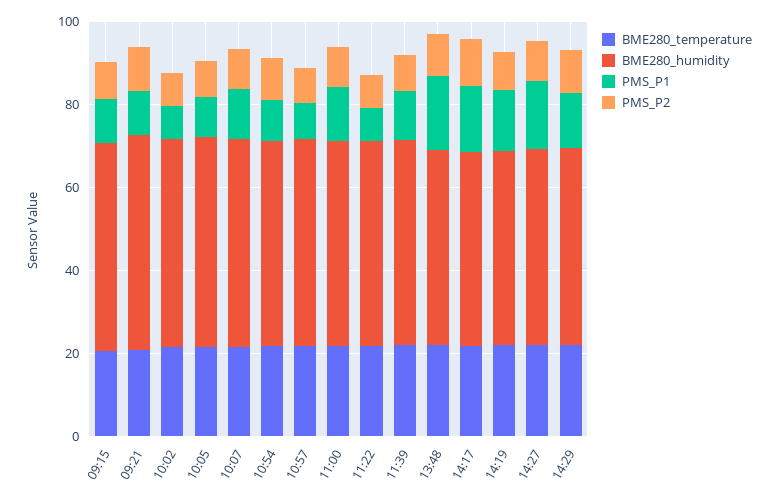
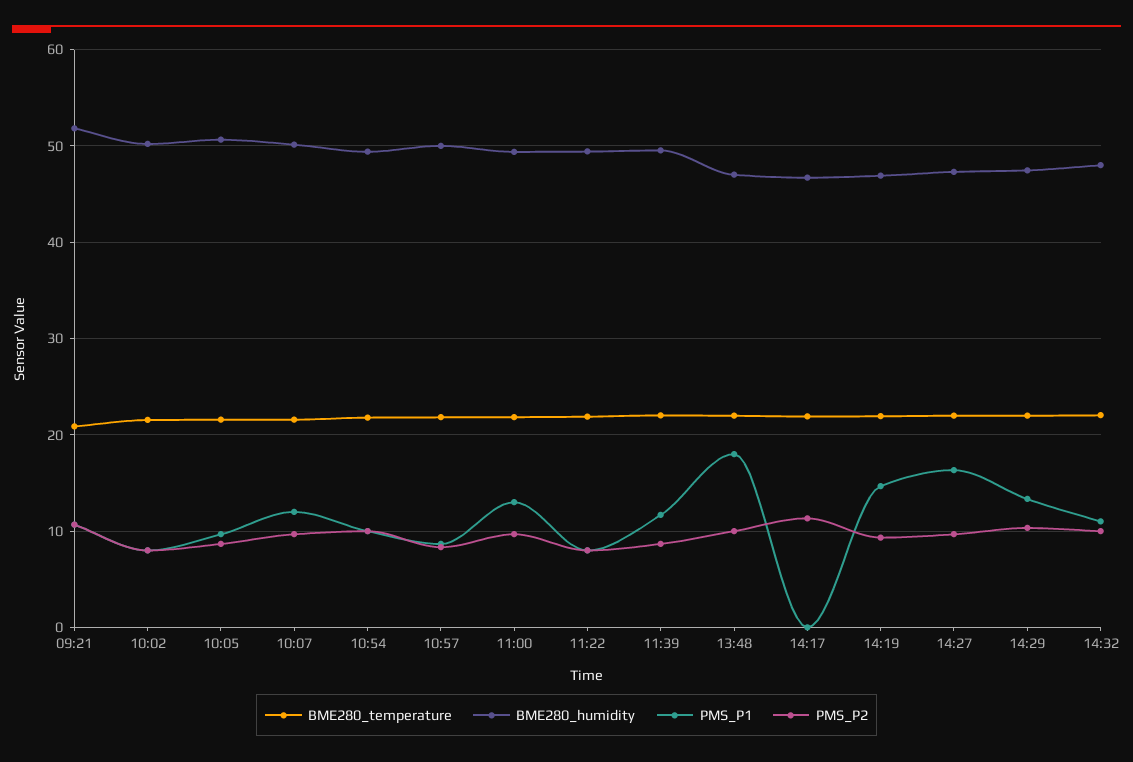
BME280_temperature, 09:15: 20 -> none
BME280_humidity, 09:15: 50 -> none
PMS_P1, 09:15: 10 -> none
PMS_P2, 09:15: 10 -> none
PMS_P1, 14:17: 15 -> 0
BME280_temperature, 14:32: none -> 22
BME280_humidity, 14:32: none -> 48
PMS_P1, 14:32: none -> 11
PMS_P2, 14:32: none -> 10

